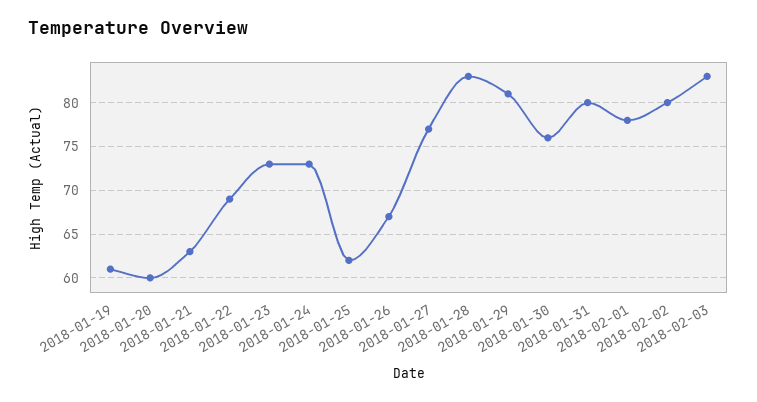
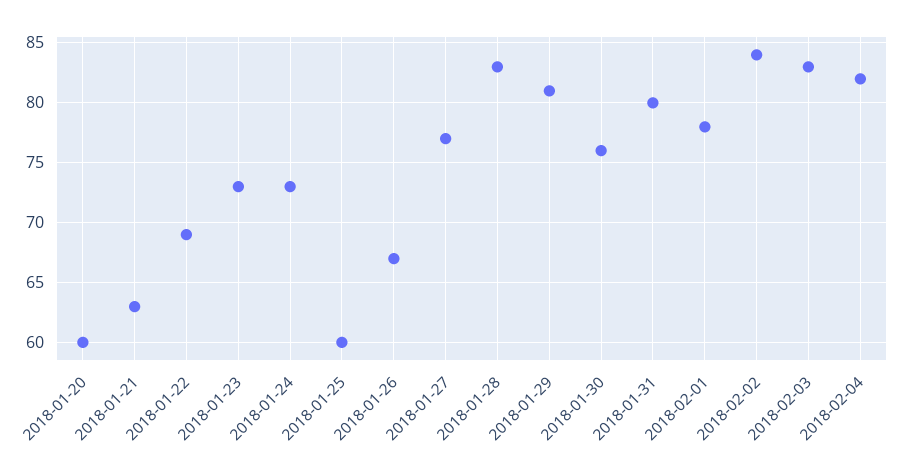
2018-01-19: 61 -> none
2018-01-25: 62 -> 60
2018-02-02: 80 -> 84
2018-02-04: none -> 82

